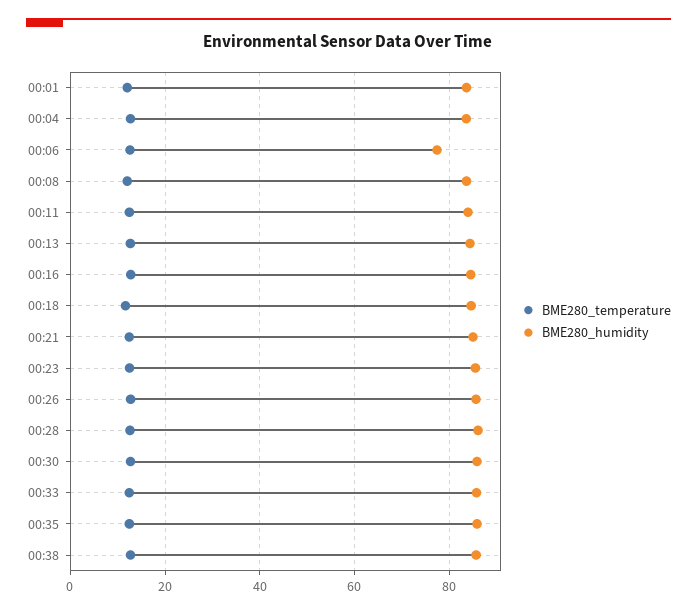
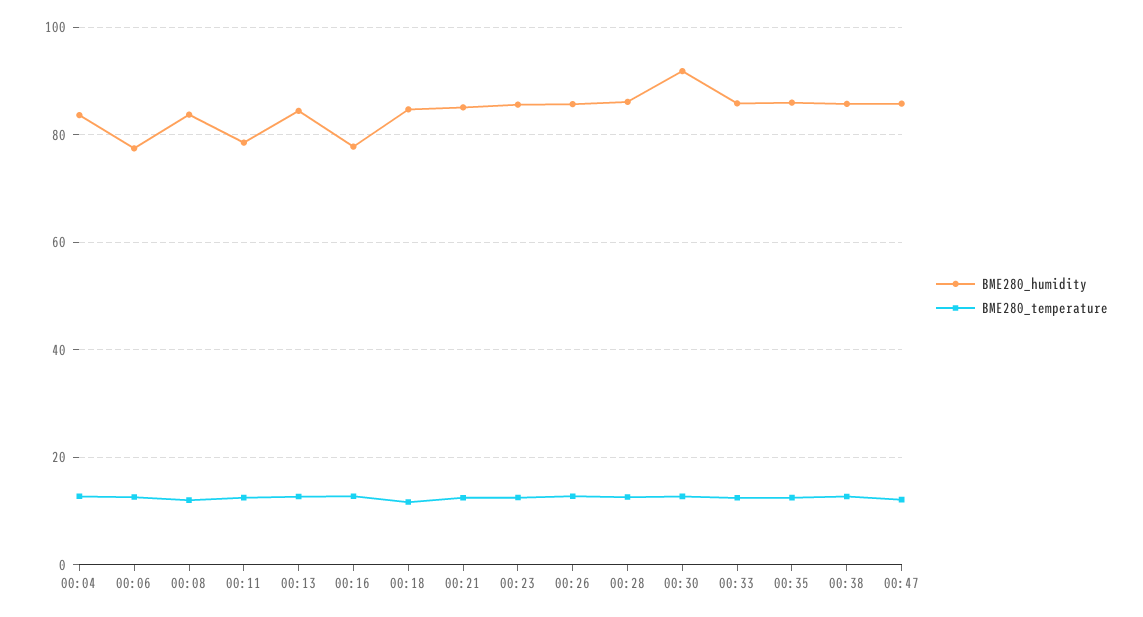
BME280_temperature, 00:01: 12 -> none
BME280_humidity, 00:01: 84 -> none
BME280_humidity, 00:11: 84 -> 78
BME280_humidity, 00:16: 84 -> 78
BME280_humidity, 00:30: 86 -> 92
BME280_humidity, 00:47: none -> 86
BME280_temperature, 00:47: none -> 12

